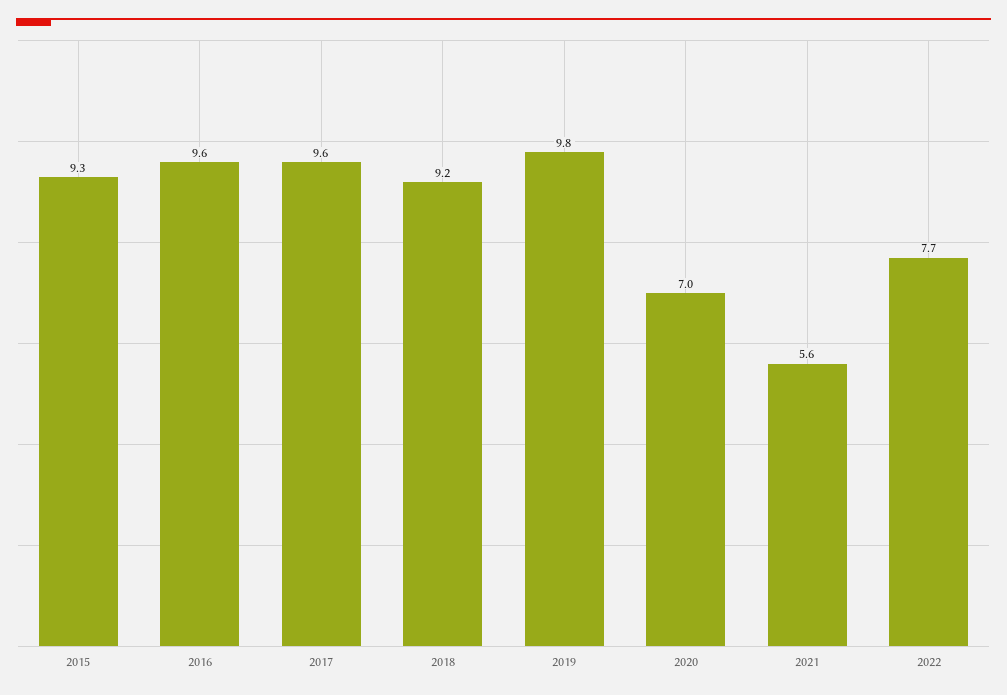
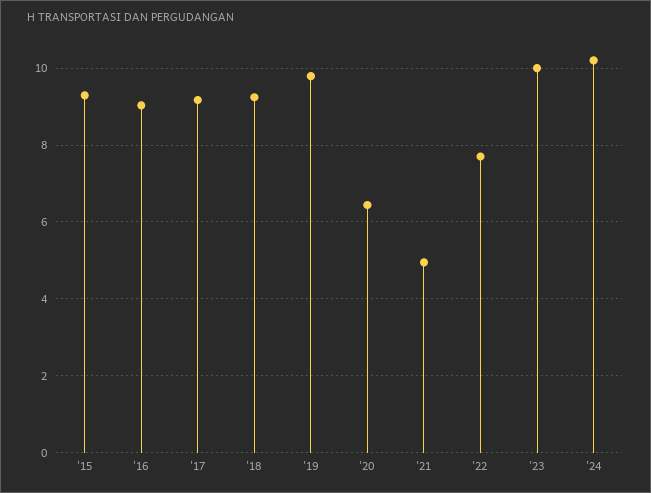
2016: 9.6 -> 9
2017: 9.6 -> 9.2
2020: 7 -> 6.4
2021: 5.6 -> 5
'23: none -> 10
'24: none -> 10.2

